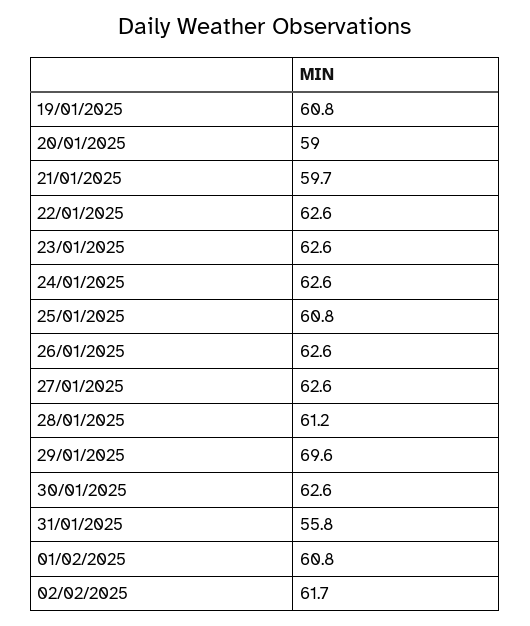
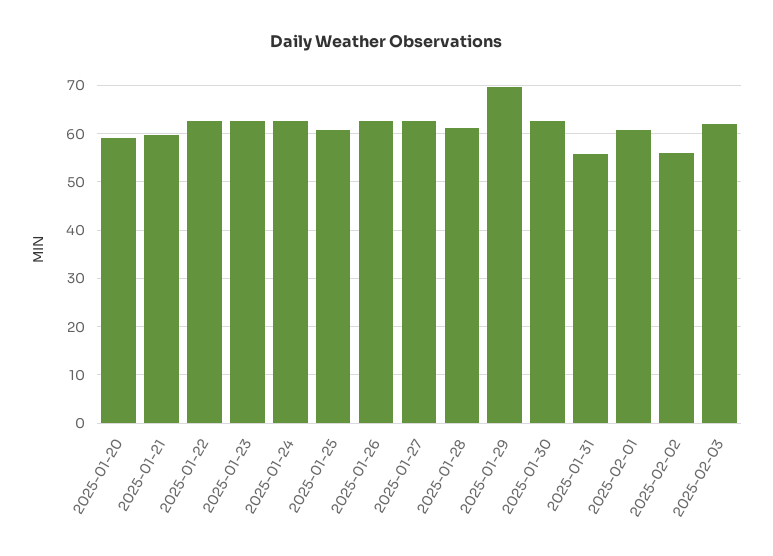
19/01/2025: 60.8 -> none
02/02/2025: 61.7 -> 56
2025-02-03: none -> 62

